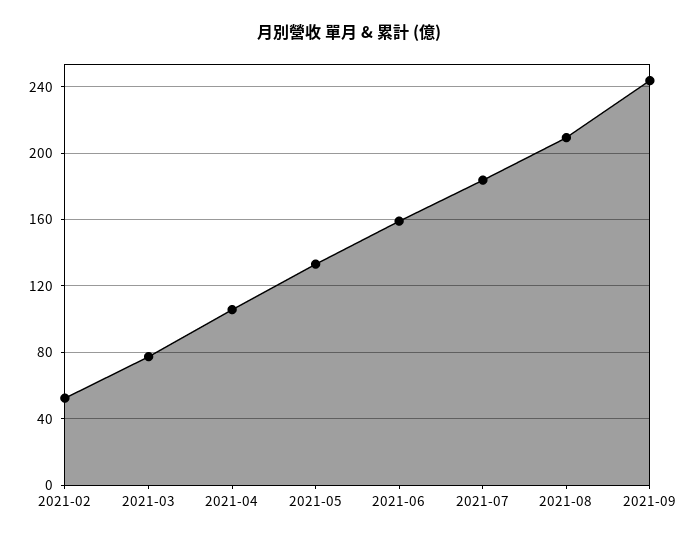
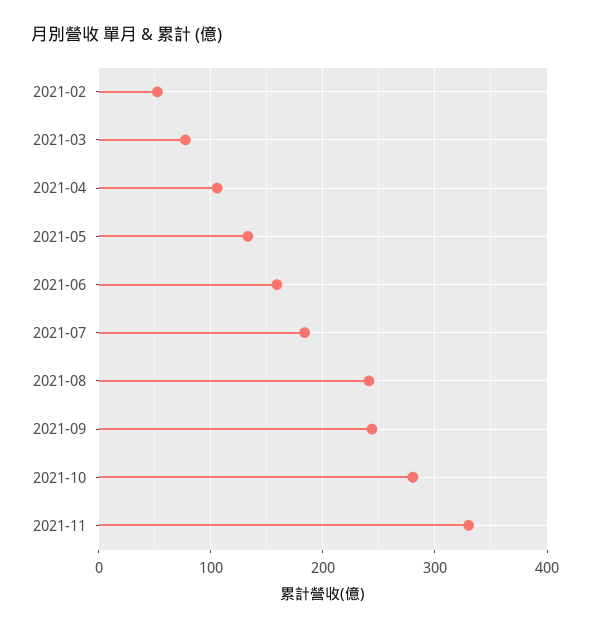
2021-08: 210 -> 240
2021-10: none -> 280
2021-11: none -> 330

